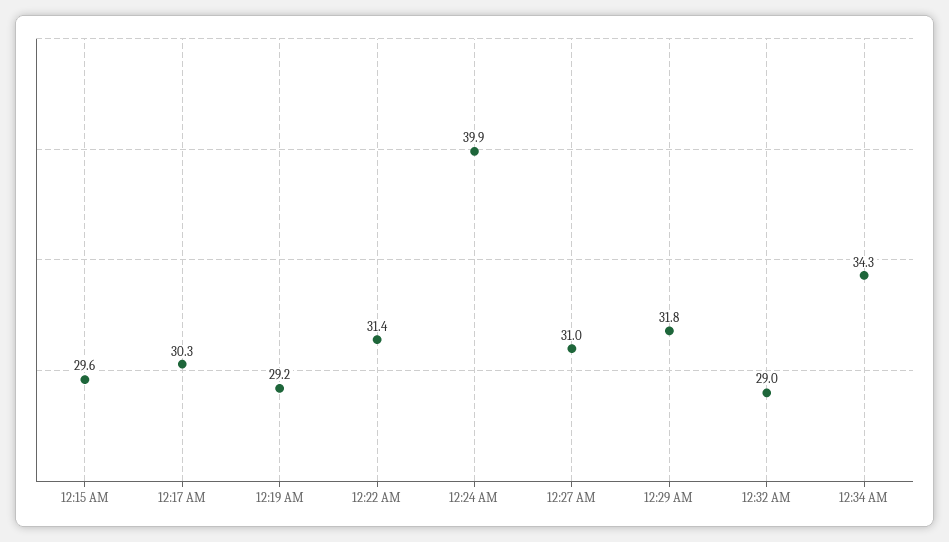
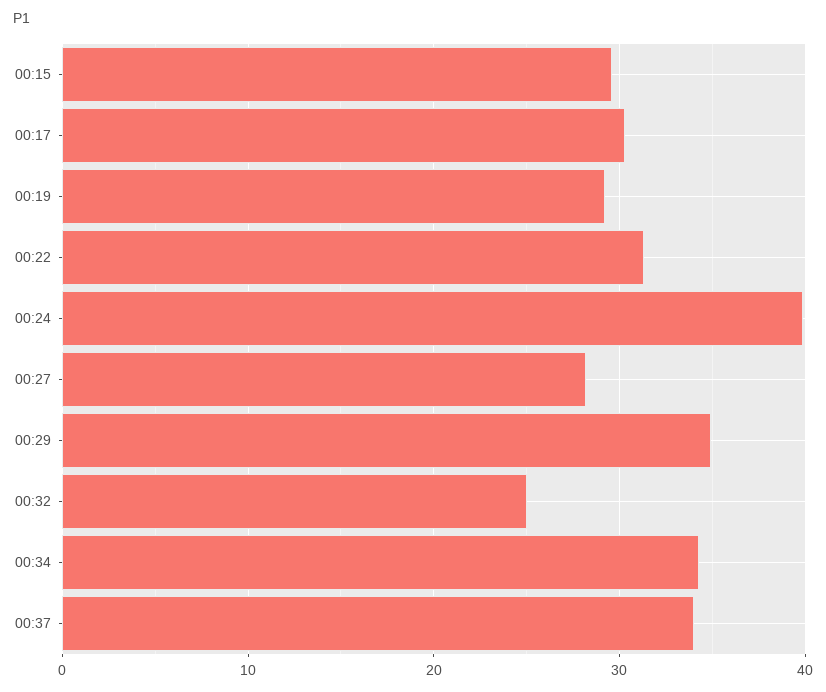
12:27 AM: 31 -> 28
12:29 AM: 31.8 -> 35
12:32 AM: 29 -> 25
00:37: none -> 34

